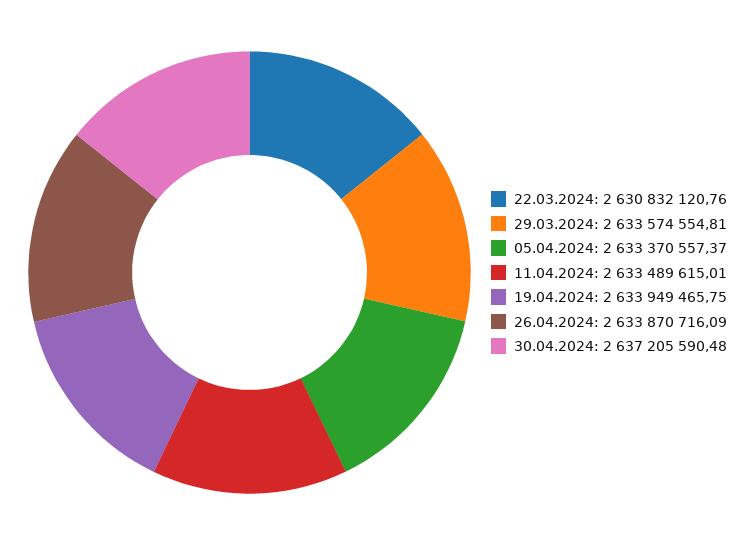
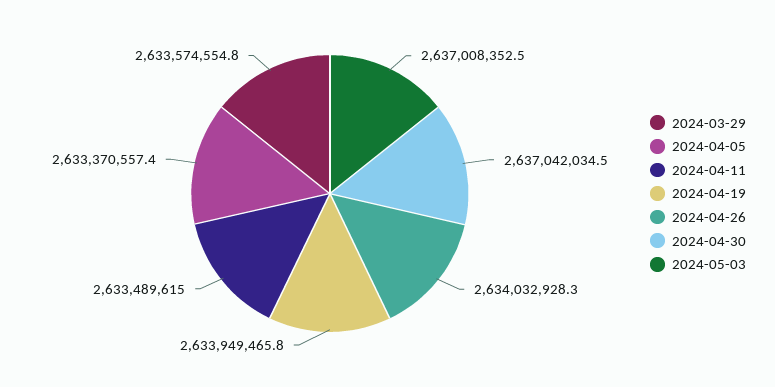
22.03.2024: 2630832120.76 -> none
26.04.2024: 2633870716.09 -> 2634032928.3
30.04.2024: 2637205590.48 -> 2637042034.5
2024-05-03: none -> 2637008352.5

